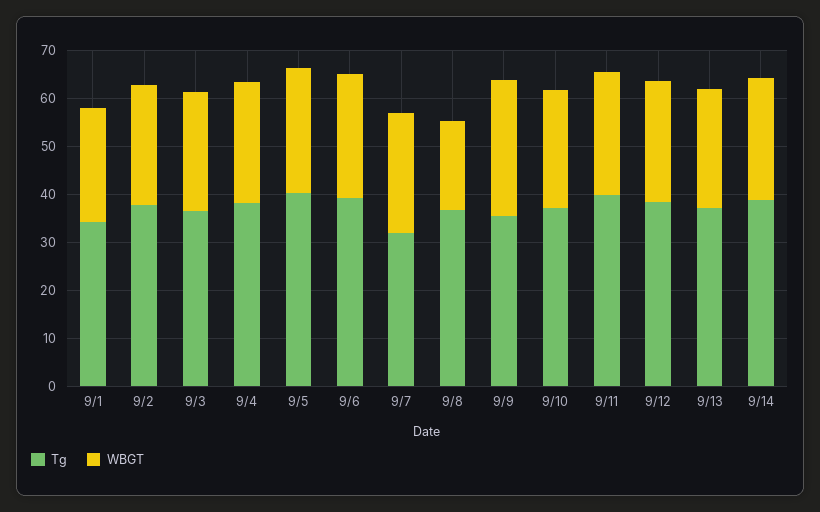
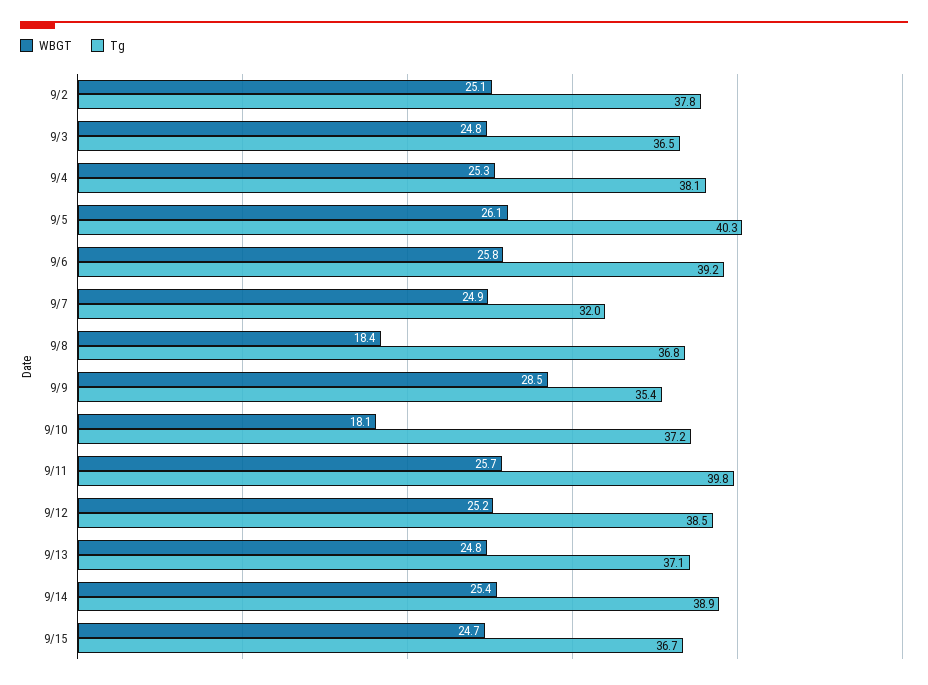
Tg, 9/1: 34 -> none
WBGT, 9/1: 24 -> none
WBGT, 9/10: 24 -> 18.1
WBGT, 9/15: none -> 24.7
Tg, 9/15: none -> 36.7

